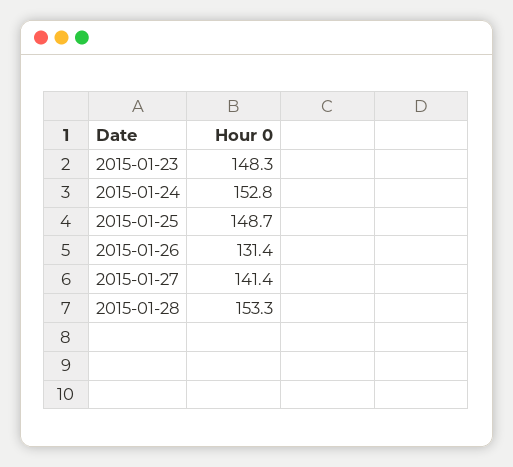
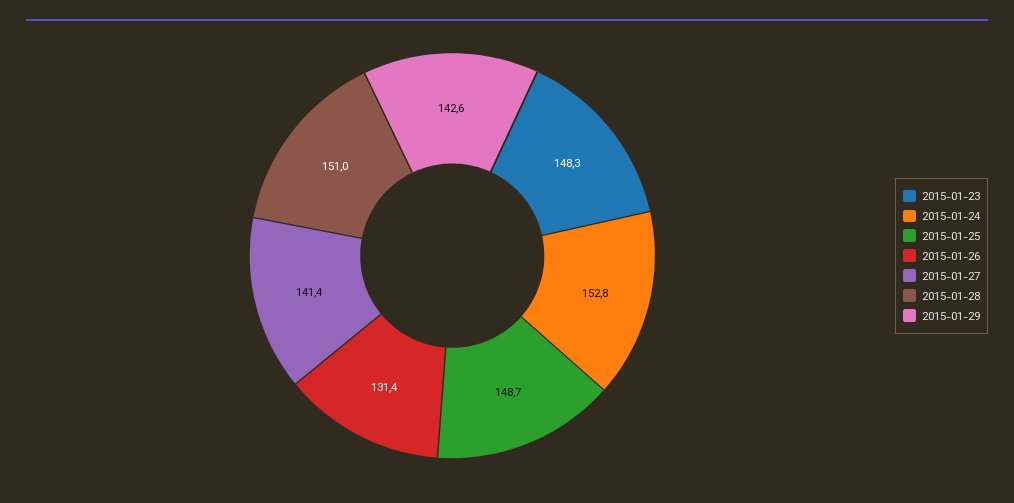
2015-01-28: 153.3 -> 151
2015-01-29: none -> 142.6

